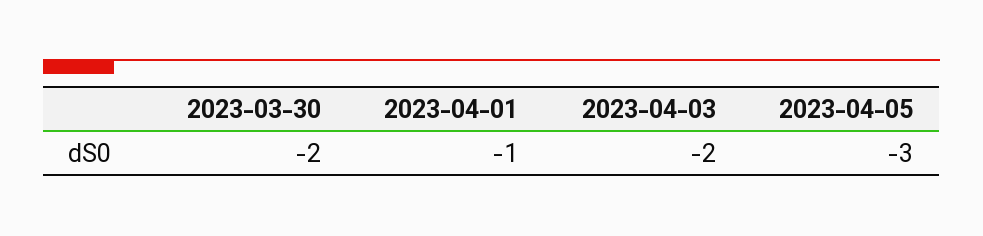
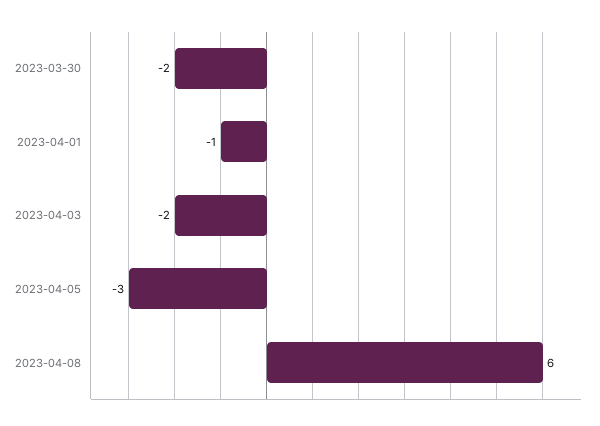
2023-04-08: none -> 6

